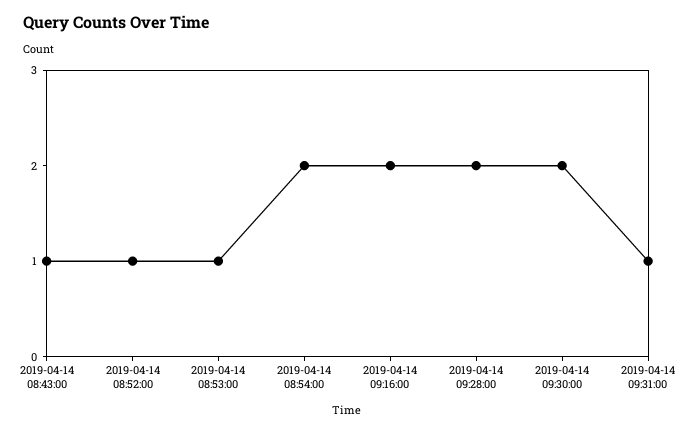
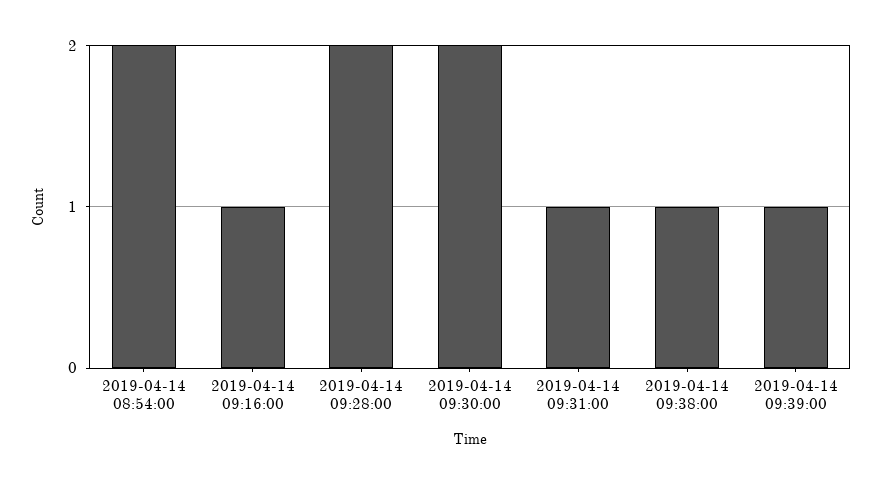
2019-04-14 08:43:00: 1 -> none
2019-04-14 08:52:00: 1 -> none
2019-04-14 08:53:00: 1 -> none
2019-04-14 09:16:00: 2 -> 1
2019-04-14 09:38:00: none -> 1
2019-04-14 09:39:00: none -> 1

